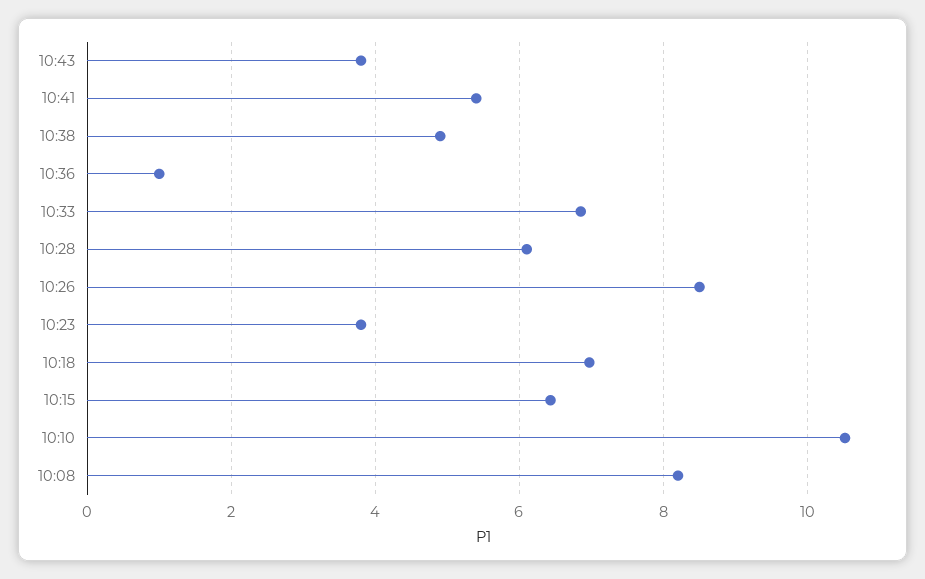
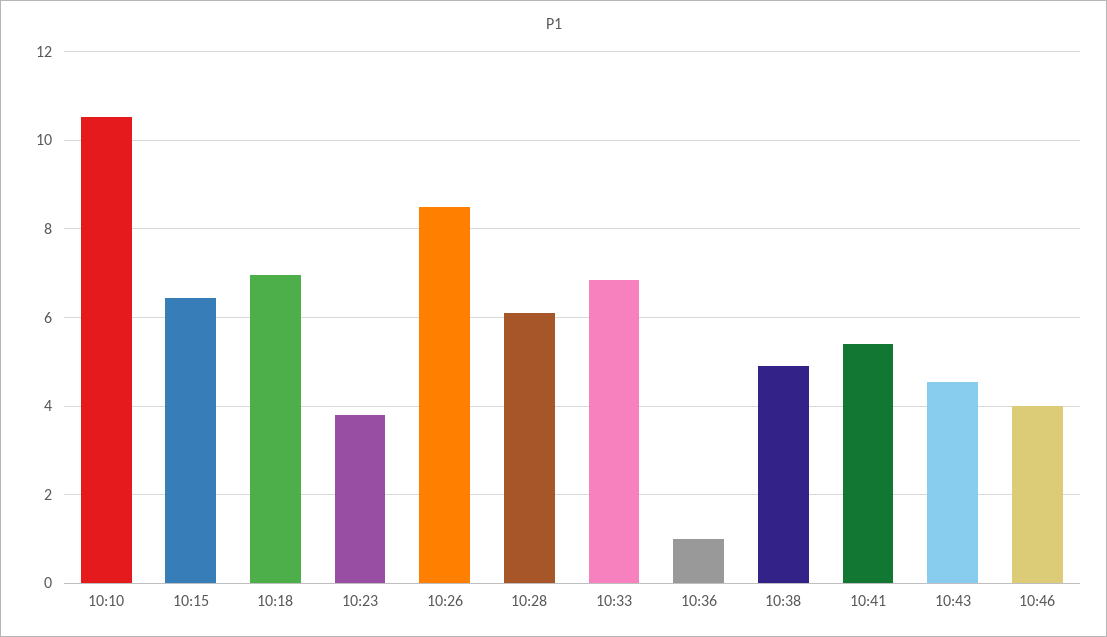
10:43: 3.8 -> 4.6
10:08: 8.2 -> none
10:46: none -> 4

